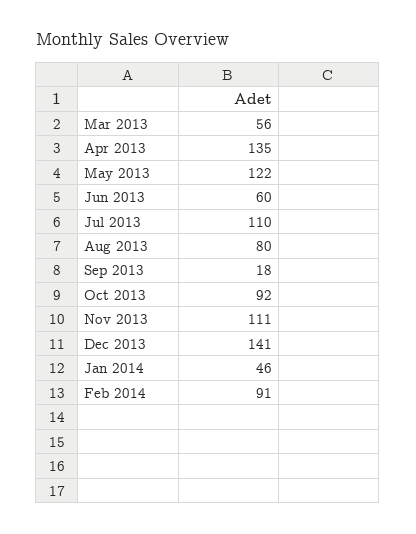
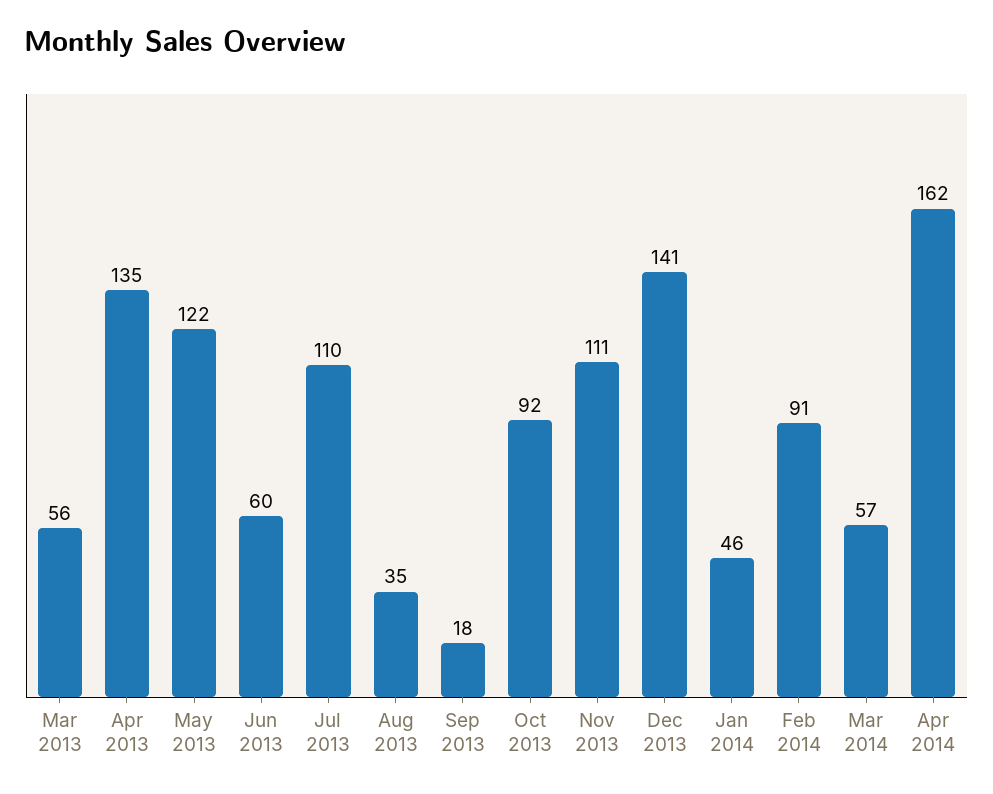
Aug 2013: 80 -> 35
Mar 2014: none -> 57
Apr 2014: none -> 162

